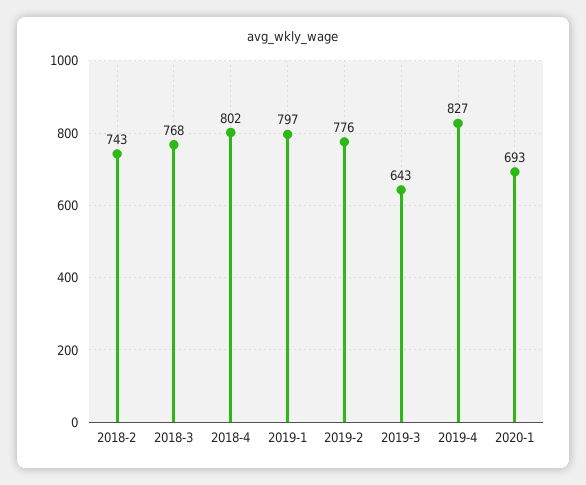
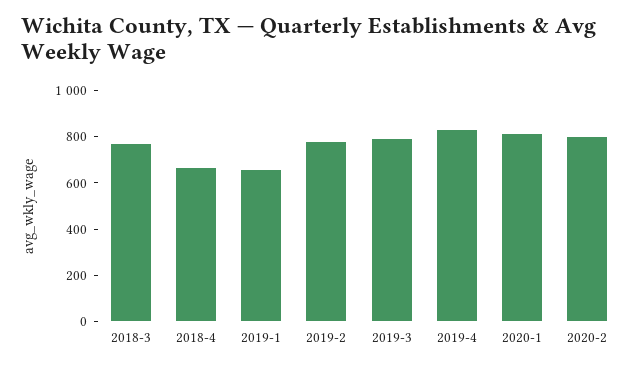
2018-2: 743 -> none
2018-4: 802 -> 650
2019-1: 797 -> 650
2019-3: 643 -> 800
2020-1: 693 -> 800
2020-2: none -> 800

